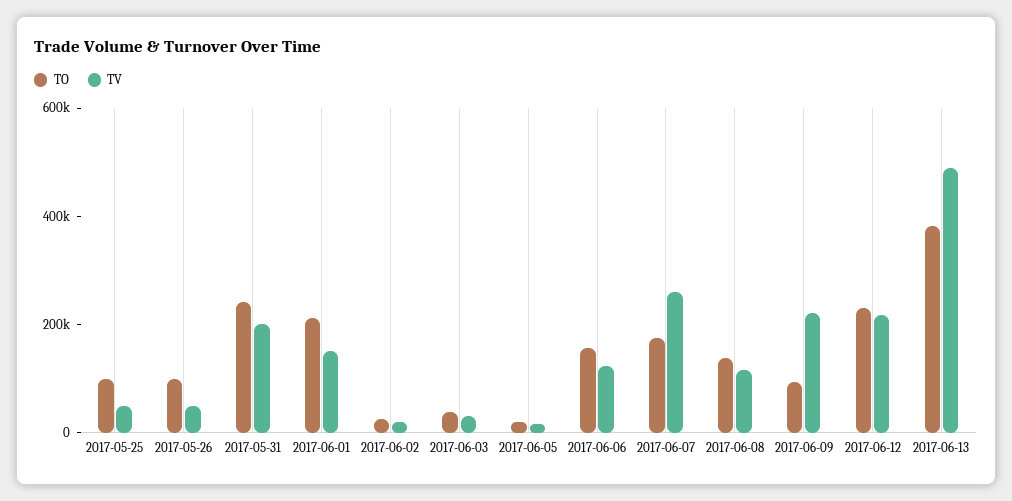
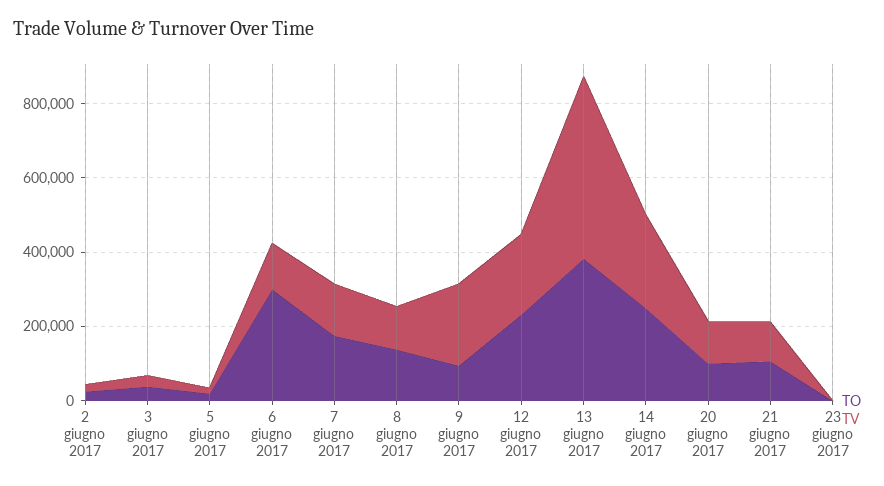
TO, 2017-05-25: 100000 -> none
TV, 2017-05-25: 50000 -> none
TO, 2017-05-26: 100000 -> none
TV, 2017-05-26: 50000 -> none
TO, 2017-05-31: 250000 -> none
TV, 2017-05-31: 200000 -> none
TO, 2017-06-01: 200000 -> none
TV, 2017-06-01: 150000 -> none
TO, 2017-06-06: 150000 -> 300000
TV, 2017-06-07: 250000 -> 150000
TO, 14 giugno 2017: none -> 250000
TV, 14 giugno 2017: none -> 250000
TO, 20 giugno 2017: none -> 100000
TV, 20 giugno 2017: none -> 100000
TO, 21 giugno 2017: none -> 100000
TV, 21 giugno 2017: none -> 100000
TO, 23 giugno 2017: none -> 0
TV, 23 giugno 2017: none -> 0

